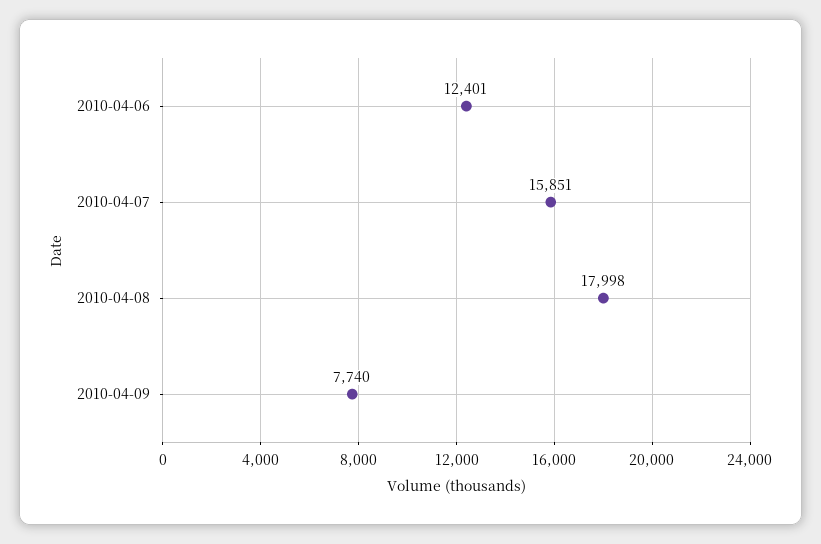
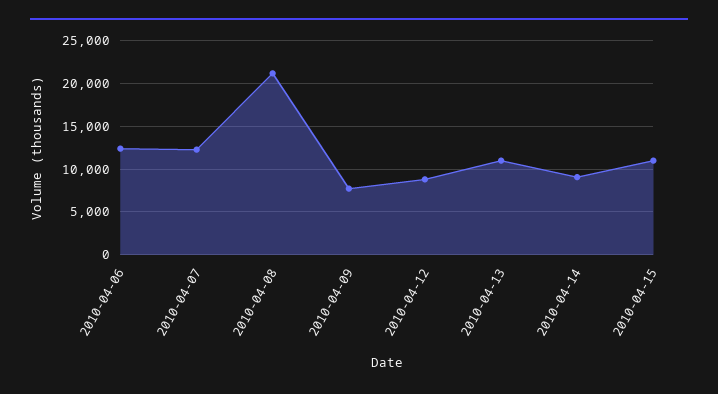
2010-04-07: 15851 -> 12000
2010-04-08: 17998 -> 21000
2010-04-12: none -> 9000
2010-04-13: none -> 11000
2010-04-14: none -> 9000
2010-04-15: none -> 11000

